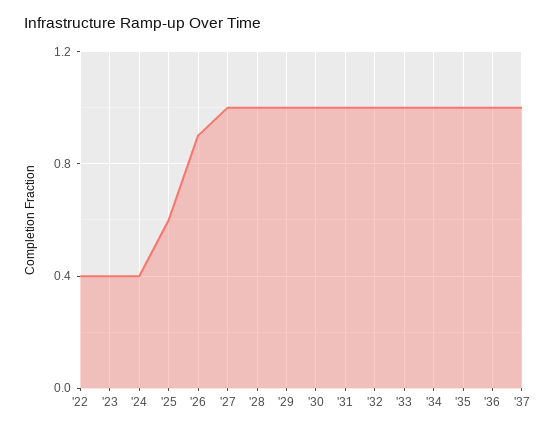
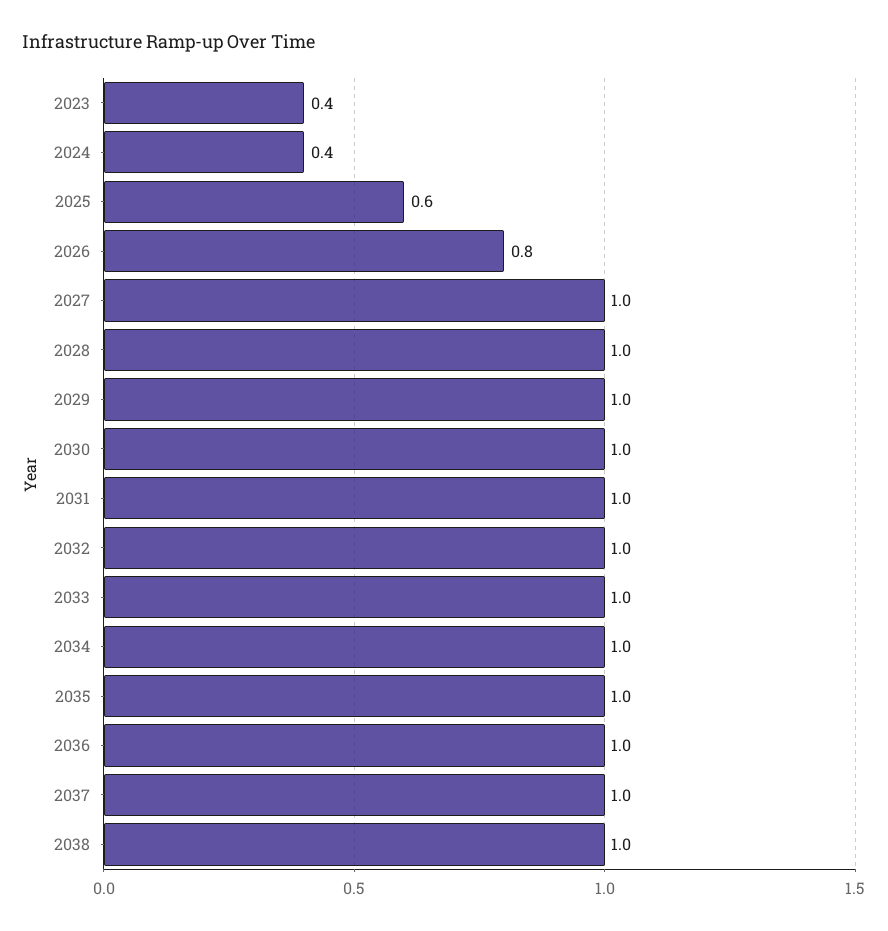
'22: 0.4 -> none
'26: 0.9 -> 0.8
2038: none -> 1

